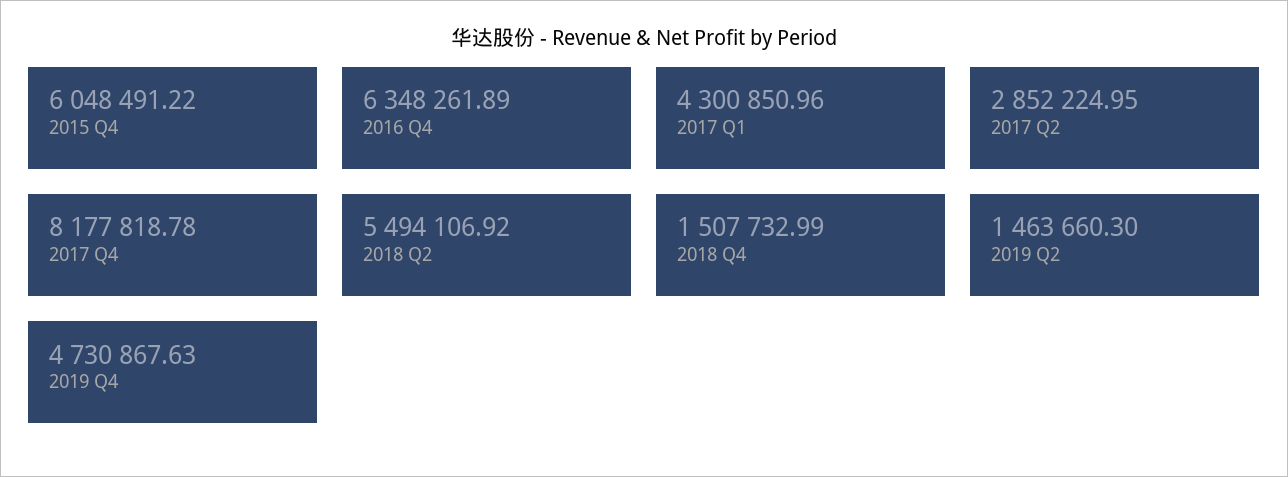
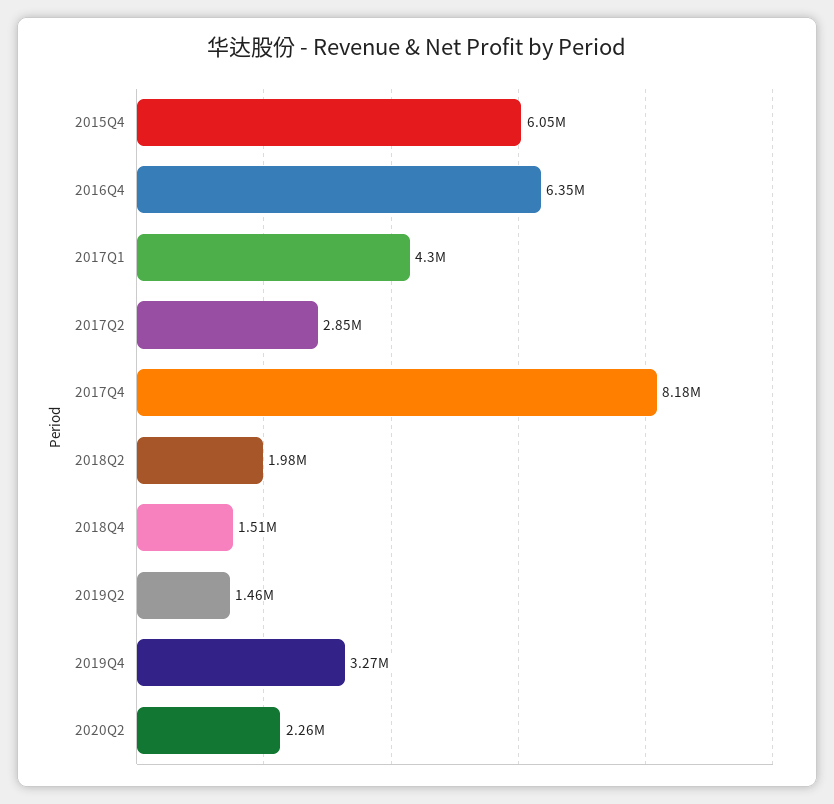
2018 Q2: 5494106.92 -> 1980000
2019 Q4: 4730867.63 -> 3270000
2020Q2: none -> 2260000

